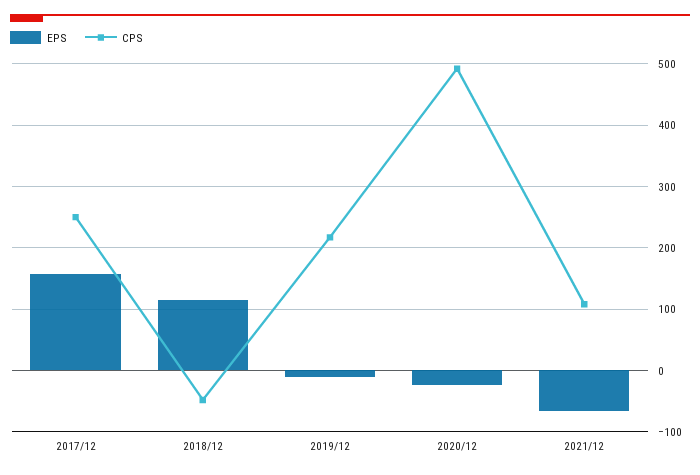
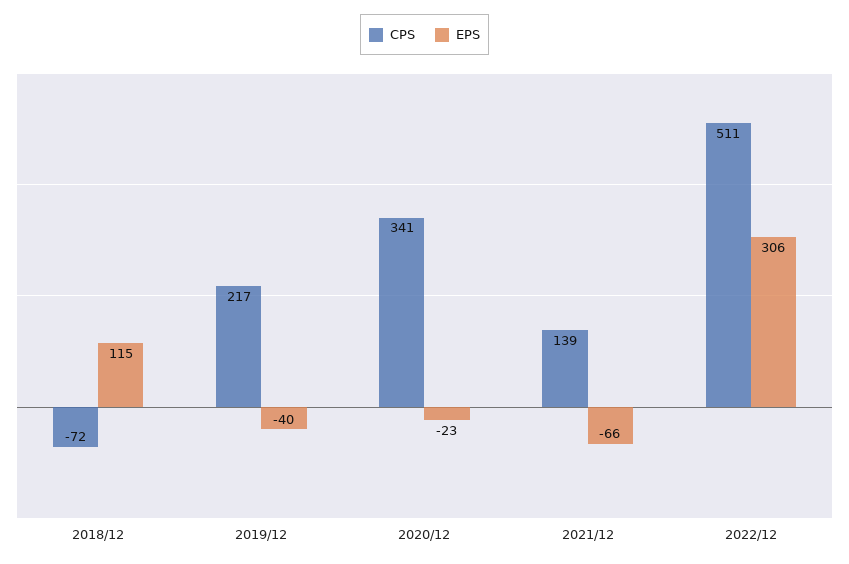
EPS, 2017/12: 160 -> none
CPS, 2017/12: 250 -> none
CPS, 2018/12: -50 -> -72
EPS, 2019/12: -10 -> -40
CPS, 2020/12: 490 -> 341
CPS, 2021/12: 110 -> 139
CPS, 2022/12: none -> 511
EPS, 2022/12: none -> 306

